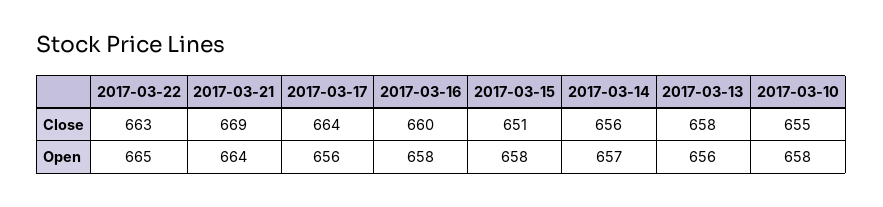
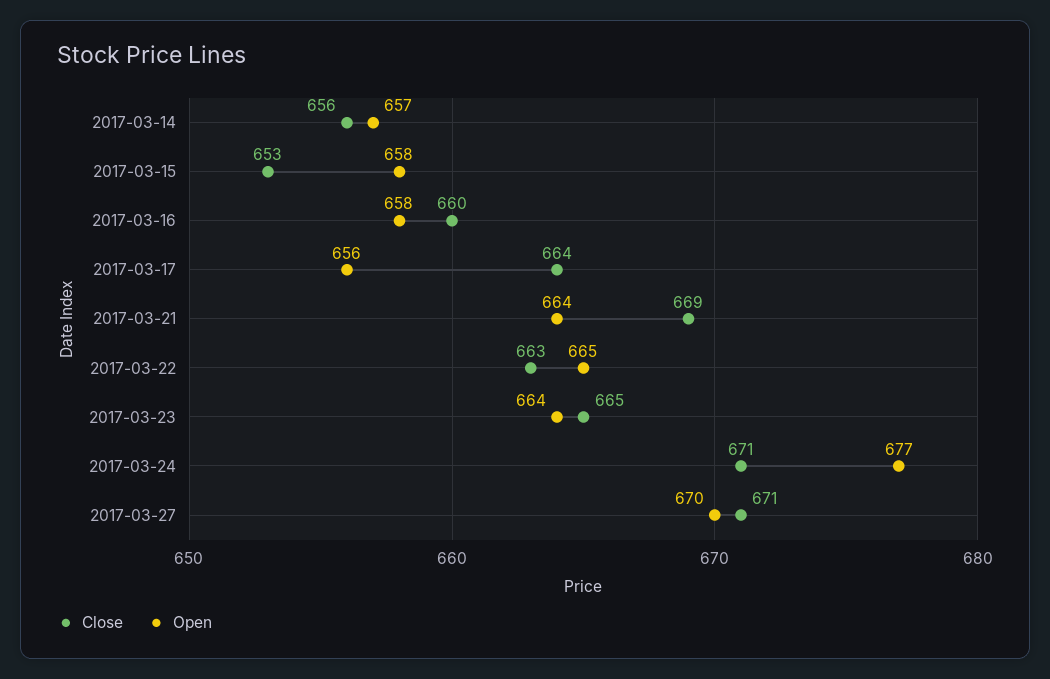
Close, 2017-03-15: 651 -> 653
Close, 2017-03-13: 658 -> none
Close, 2017-03-10: 655 -> none
Open, 2017-03-13: 656 -> none
Open, 2017-03-10: 658 -> none
Close, 2017-03-23: none -> 665
Open, 2017-03-23: none -> 664
Close, 2017-03-24: none -> 671
Open, 2017-03-24: none -> 677
Close, 2017-03-27: none -> 671
Open, 2017-03-27: none -> 670

